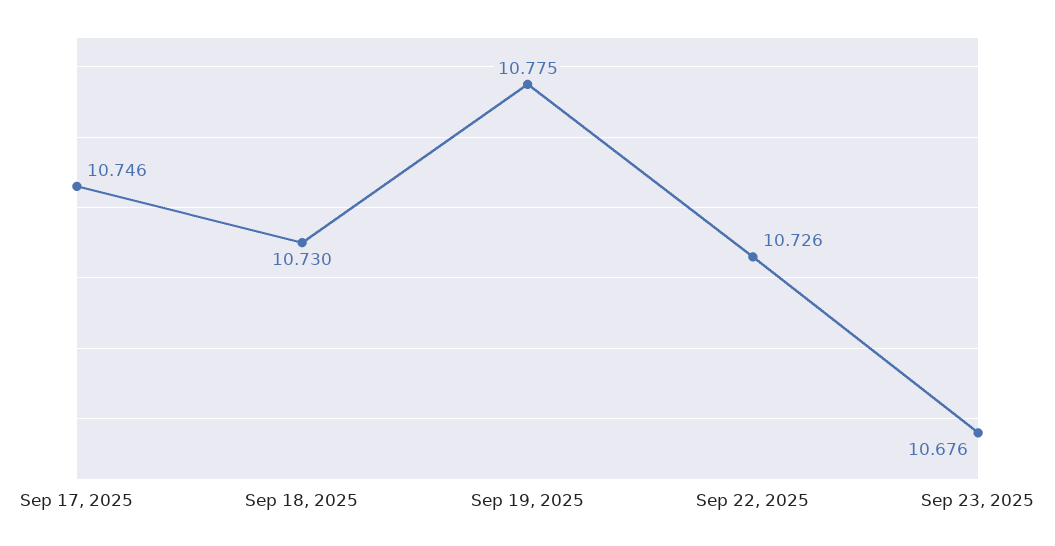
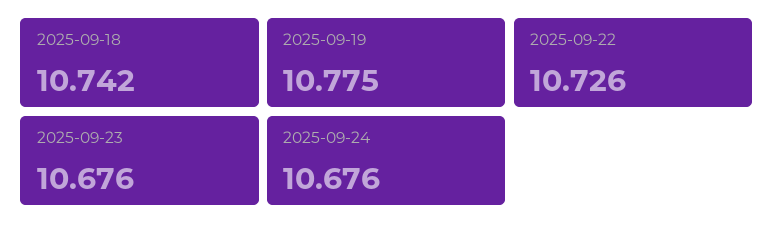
Sep 17, 2025: 10.746 -> none
Sep 18, 2025: 10.73 -> 10.742
2025-09-24: none -> 10.676

